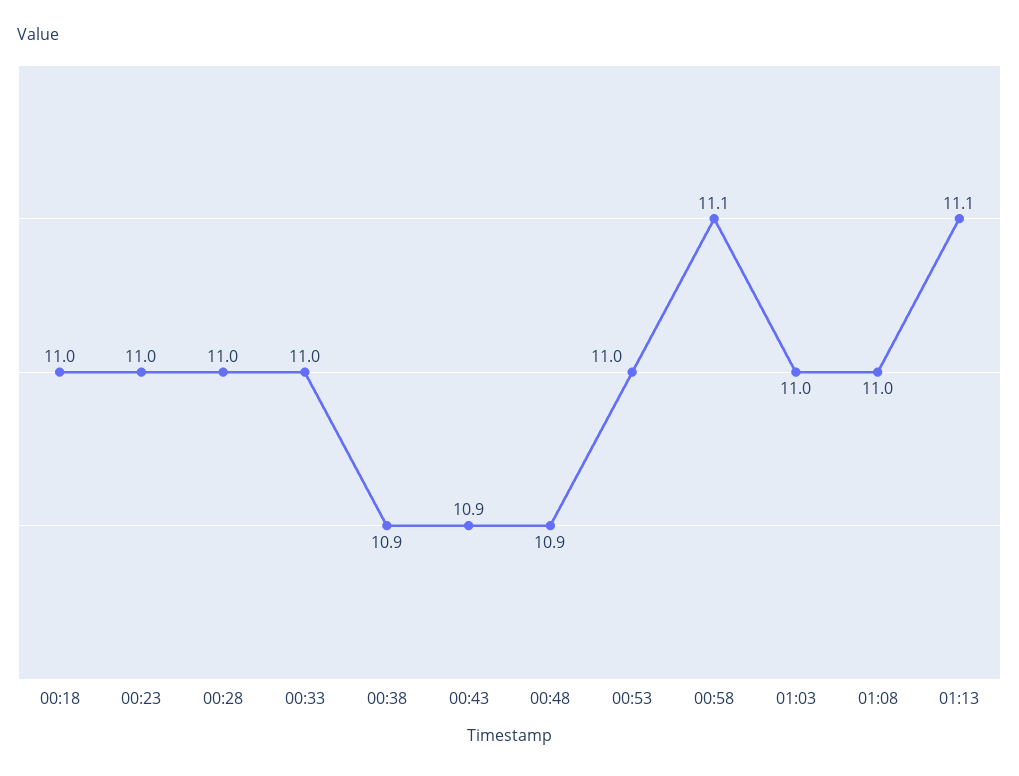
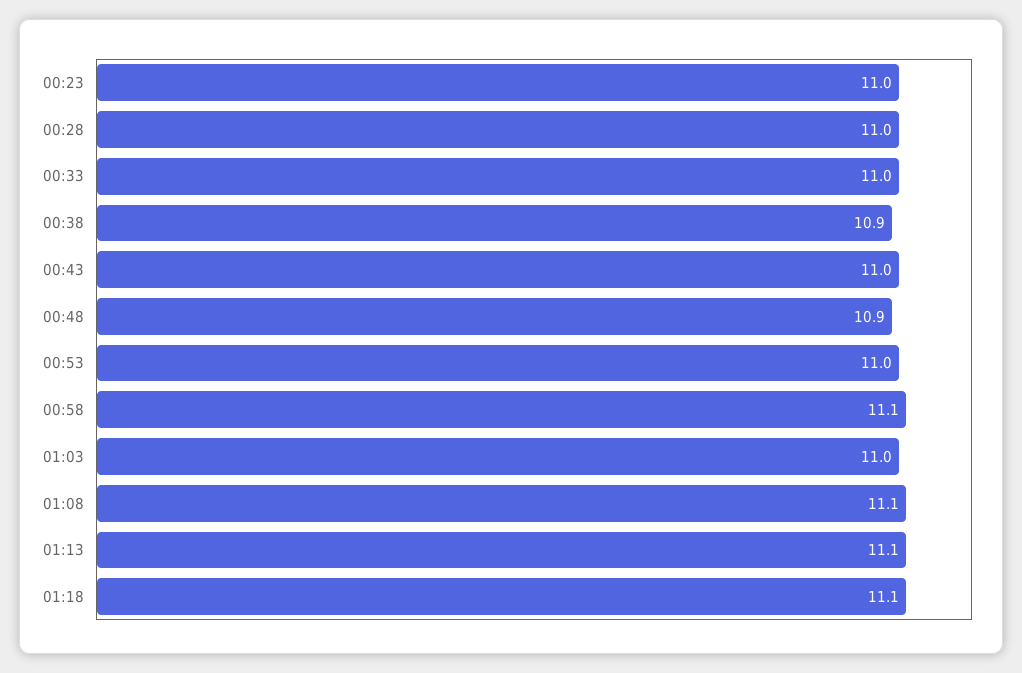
00:18: 11 -> none
00:43: 10.9 -> 11
01:08: 11 -> 11.1
01:18: none -> 11.1

